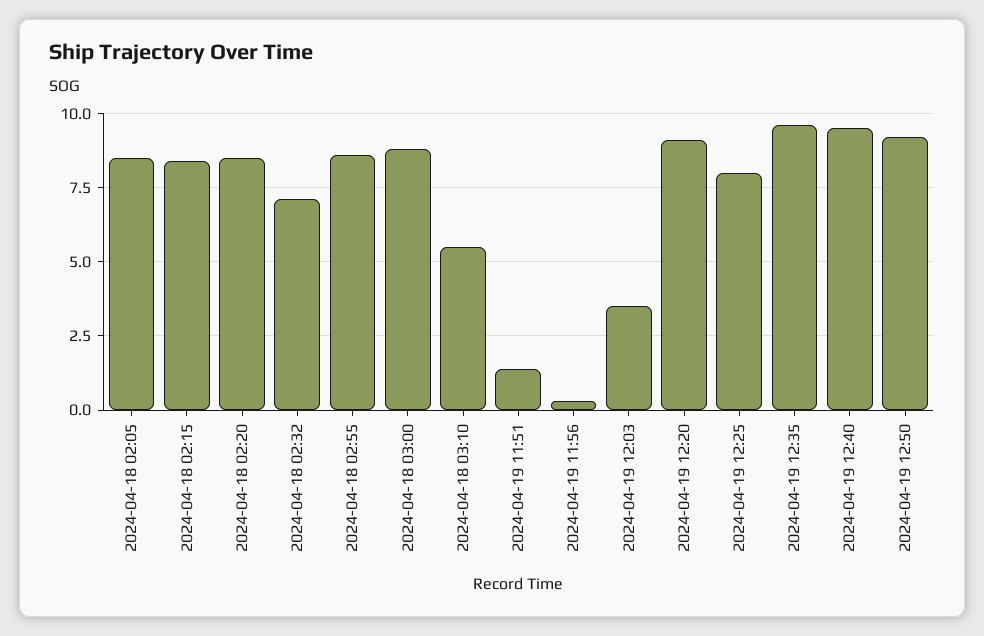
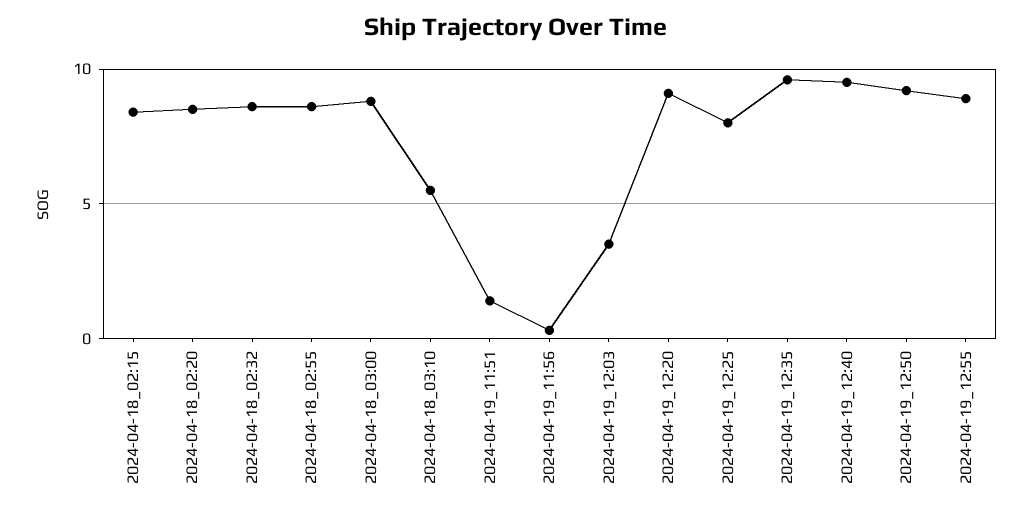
2024-04-18 02:05: 8.5 -> none
2024-04-18 02:32: 7 -> 8.5
2024-04-19_12:55: none -> 9

